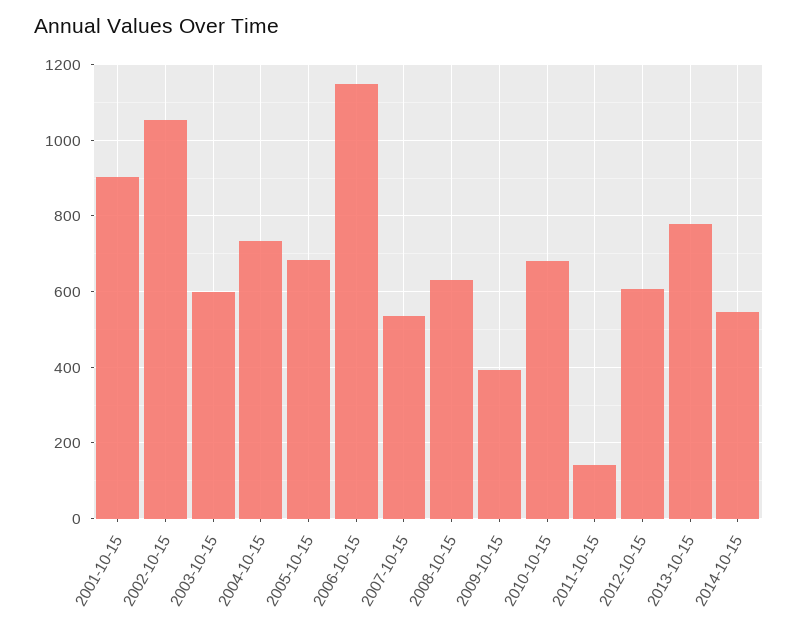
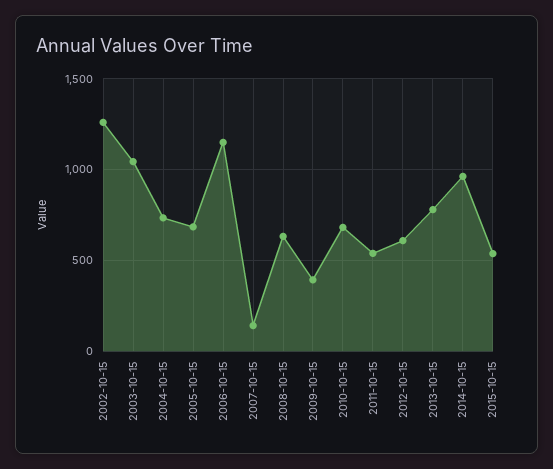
2001-10-15: 900 -> none
2002-10-15: 1060 -> 1250
2003-10-15: 600 -> 1050
2007-10-15: 540 -> 150
2011-10-15: 140 -> 550
2014-10-15: 540 -> 950
2015-10-15: none -> 550

